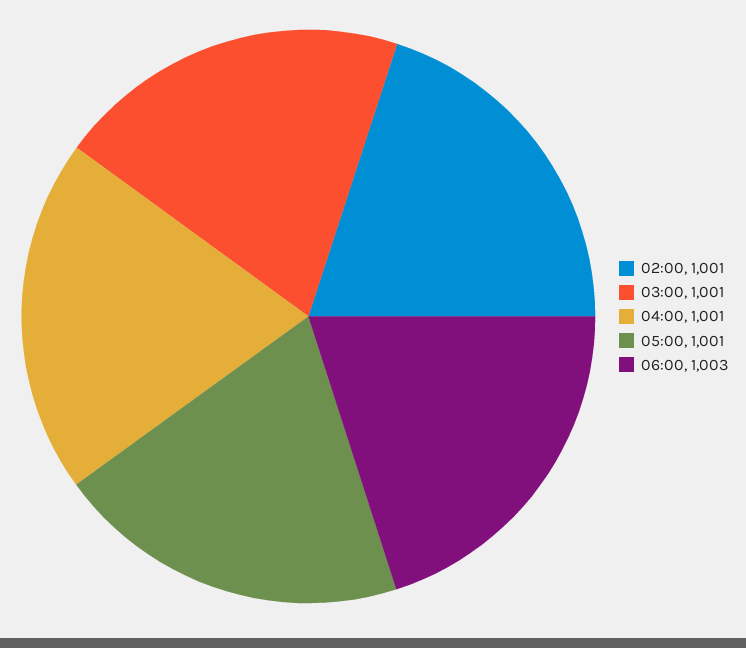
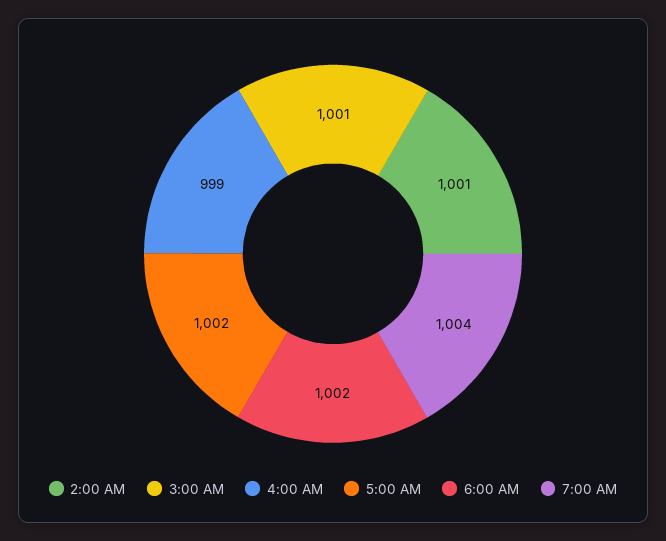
04:00: 1001 -> 999
05:00: 1001 -> 1002
06:00: 1003 -> 1002
7:00 AM: none -> 1004

